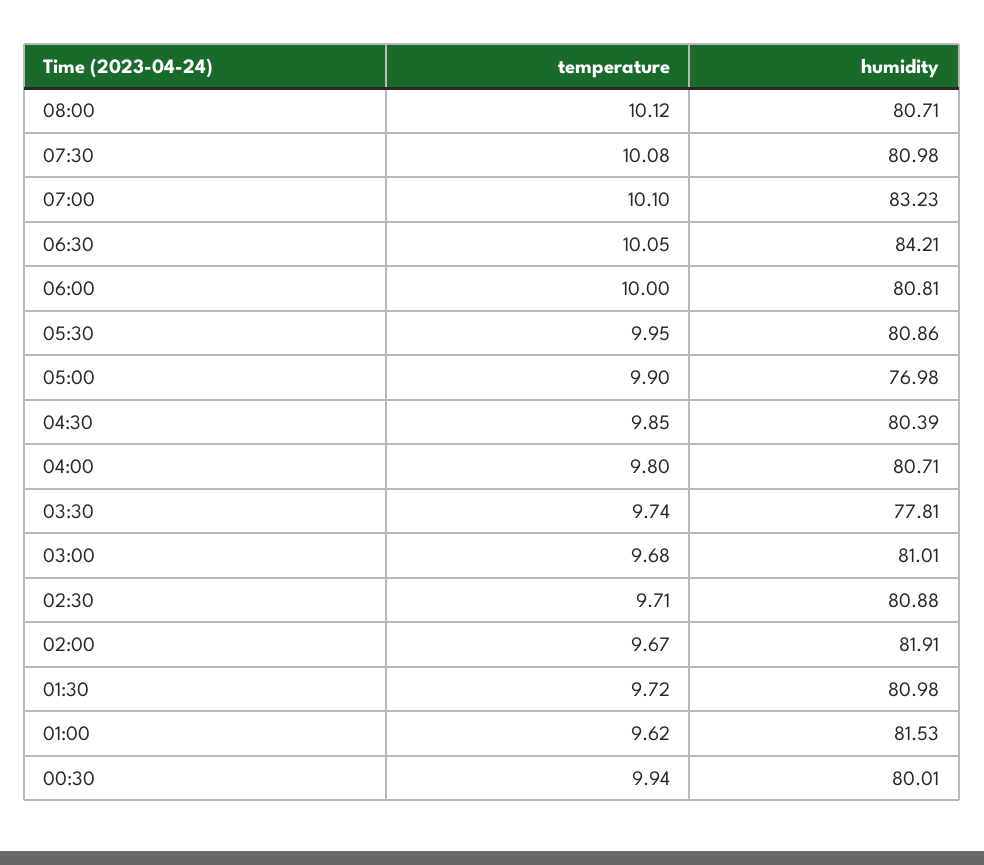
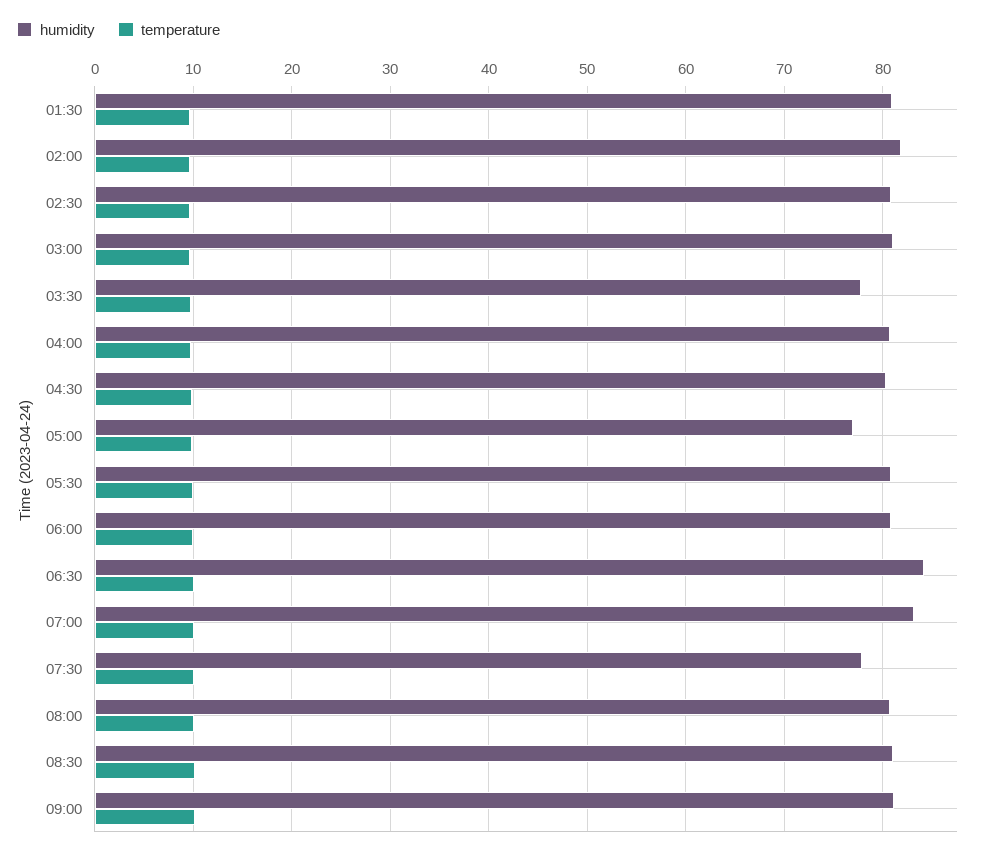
humidity, 07:30: 80.98 -> 78
temperature, 01:00: 9.62 -> none
humidity, 01:00: 81.53 -> none
temperature, 00:30: 9.94 -> none
humidity, 00:30: 80.01 -> none
humidity, 08:30: none -> 81
temperature, 08:30: none -> 10
humidity, 09:00: none -> 81
temperature, 09:00: none -> 10

